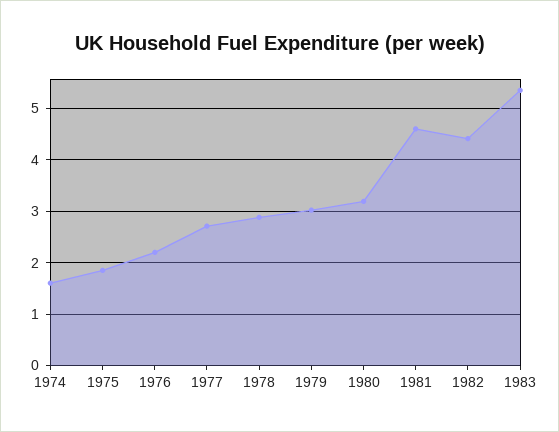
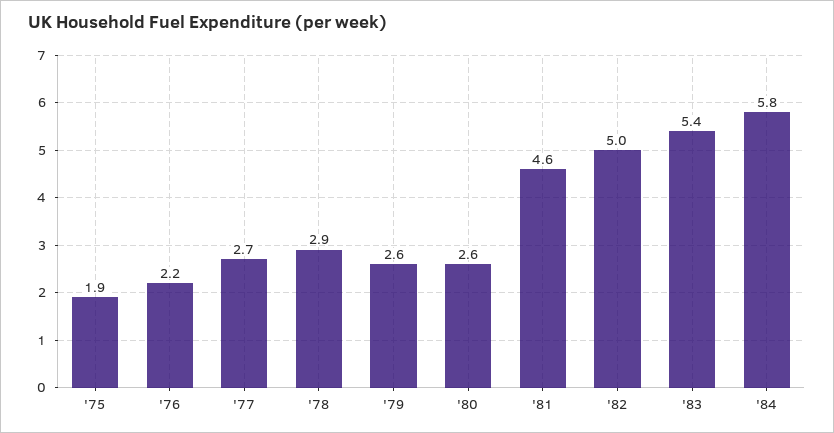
1974: 1.6 -> none
1979: 3 -> 2.6
1980: 3.2 -> 2.6
1982: 4.4 -> 5
'84: none -> 5.8

